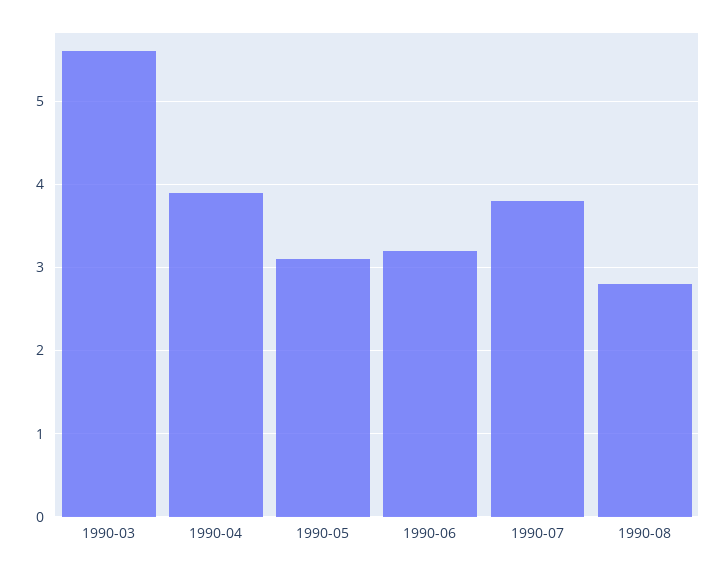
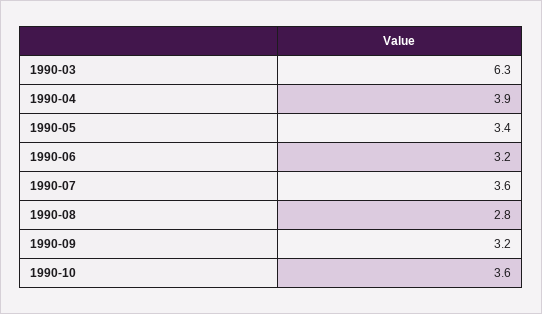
1990-03: 5.6 -> 6.3
1990-05: 3.1 -> 3.4
1990-07: 3.8 -> 3.6
1990-09: none -> 3.2
1990-10: none -> 3.6

